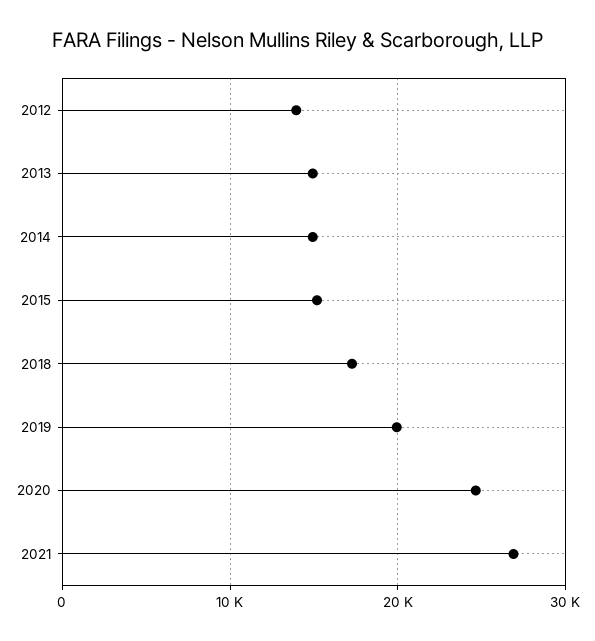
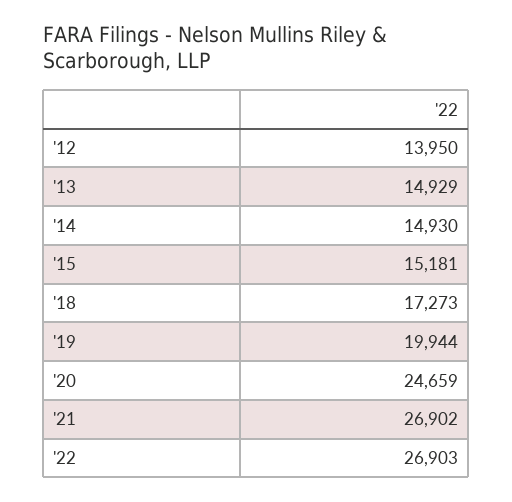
'22: none -> 26903

